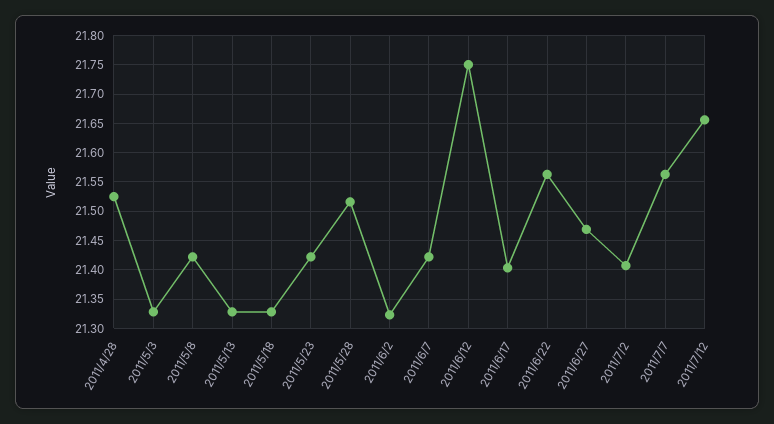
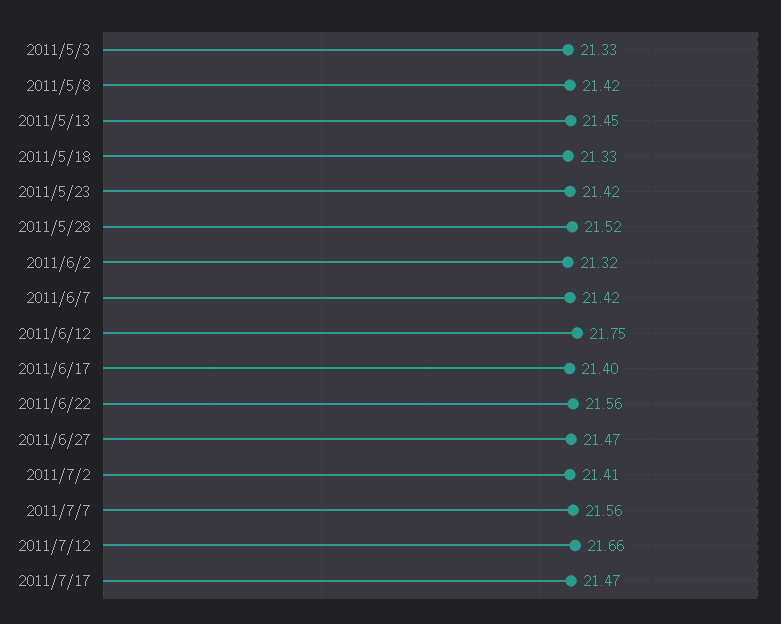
2011/4/28: 21.525 -> none
2011/5/13: 21.325 -> 21.45
2011/7/17: none -> 21.47

